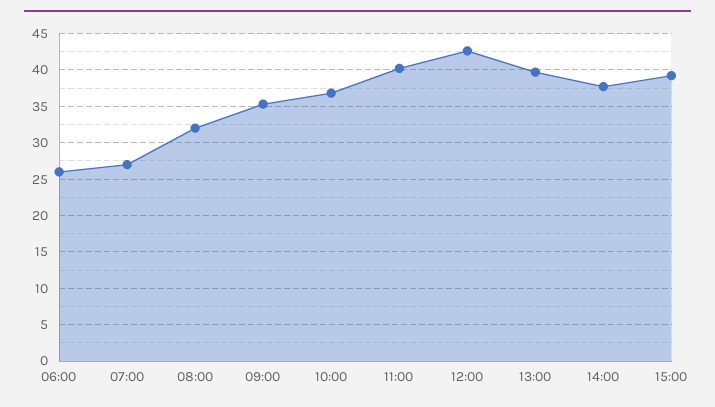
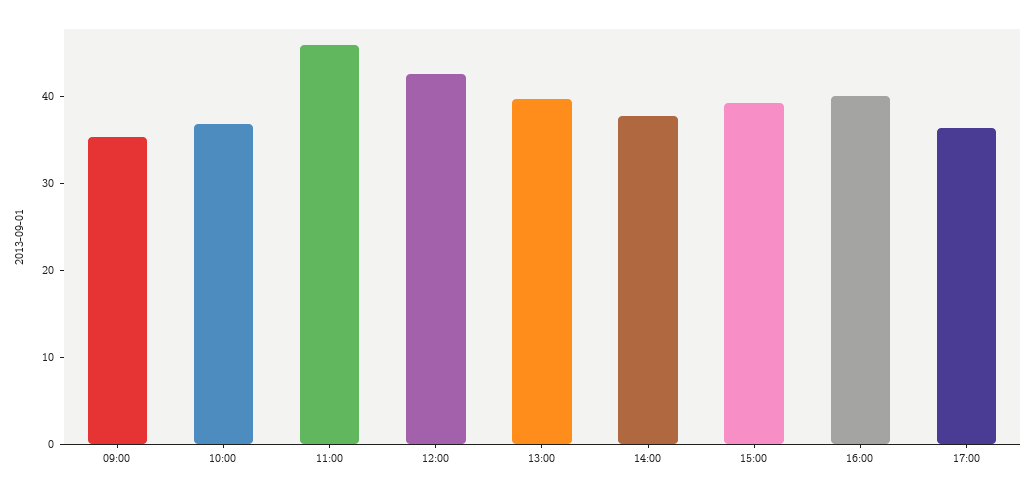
06:00: 26 -> none
07:00: 27 -> none
08:00: 32 -> none
11:00: 40 -> 46
16:00: none -> 40
17:00: none -> 36

